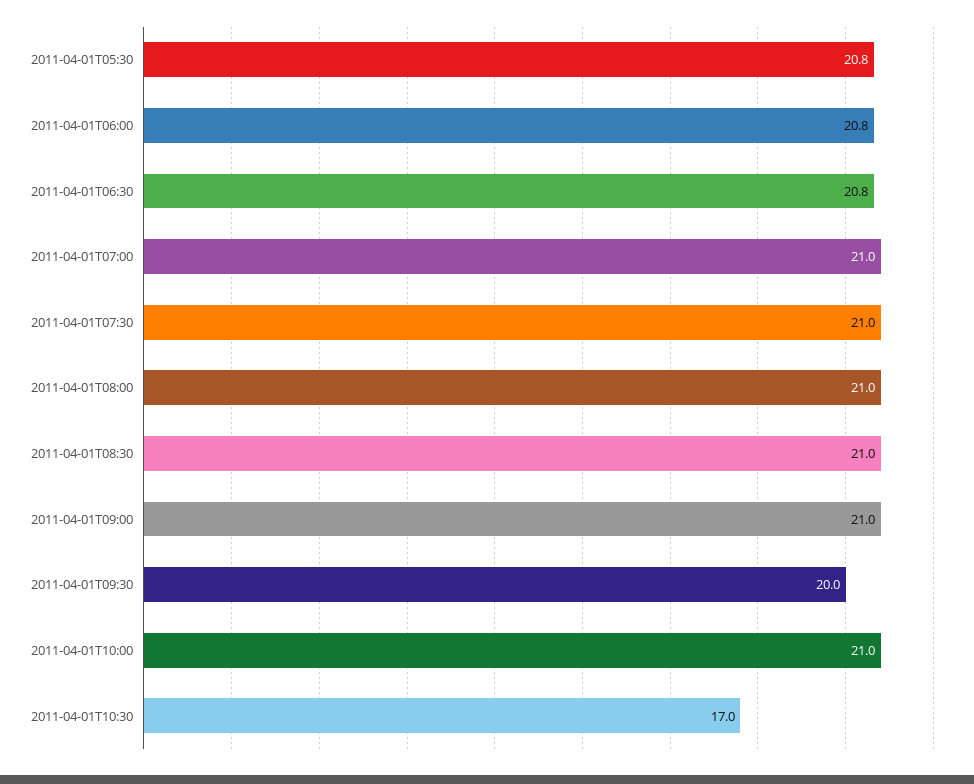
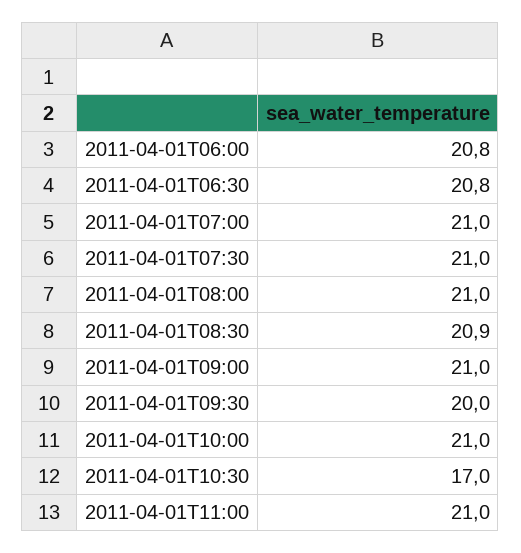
2011-04-01T05:30: 20.8 -> none
2011-04-01T08:30: 21 -> 20.9
2011-04-01T11:00: none -> 21

